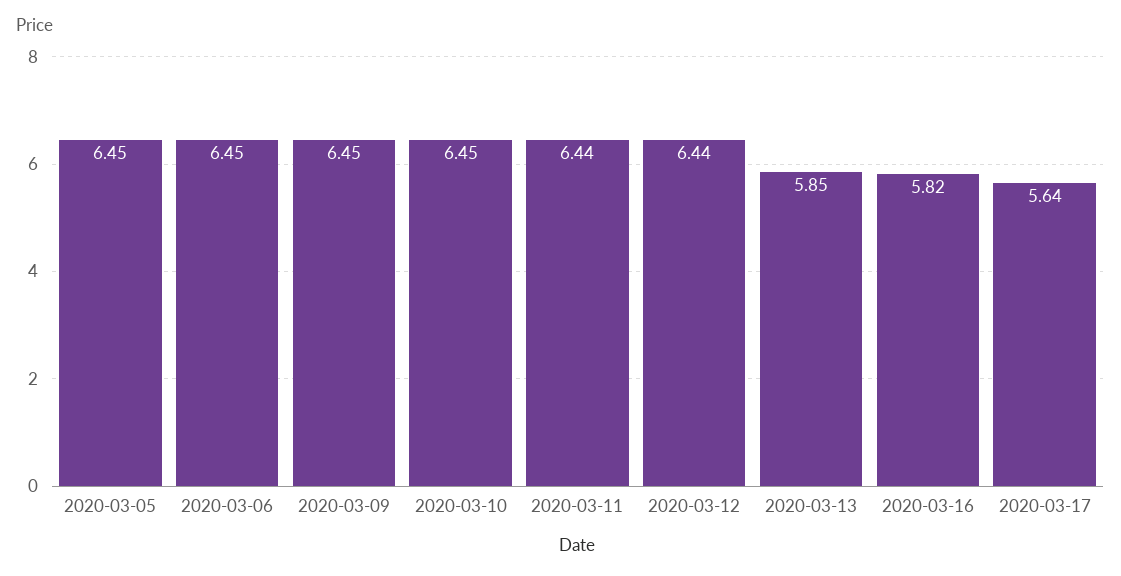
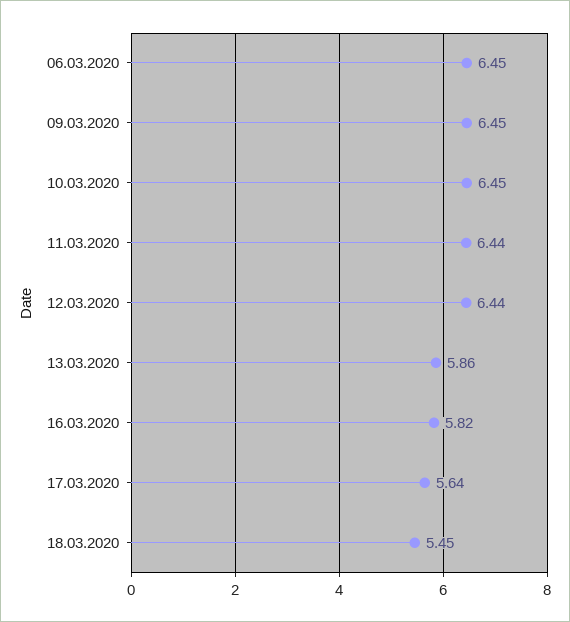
2020-03-05: 6.45 -> none
2020-03-13: 5.85 -> 5.86
18.03.2020: none -> 5.45

